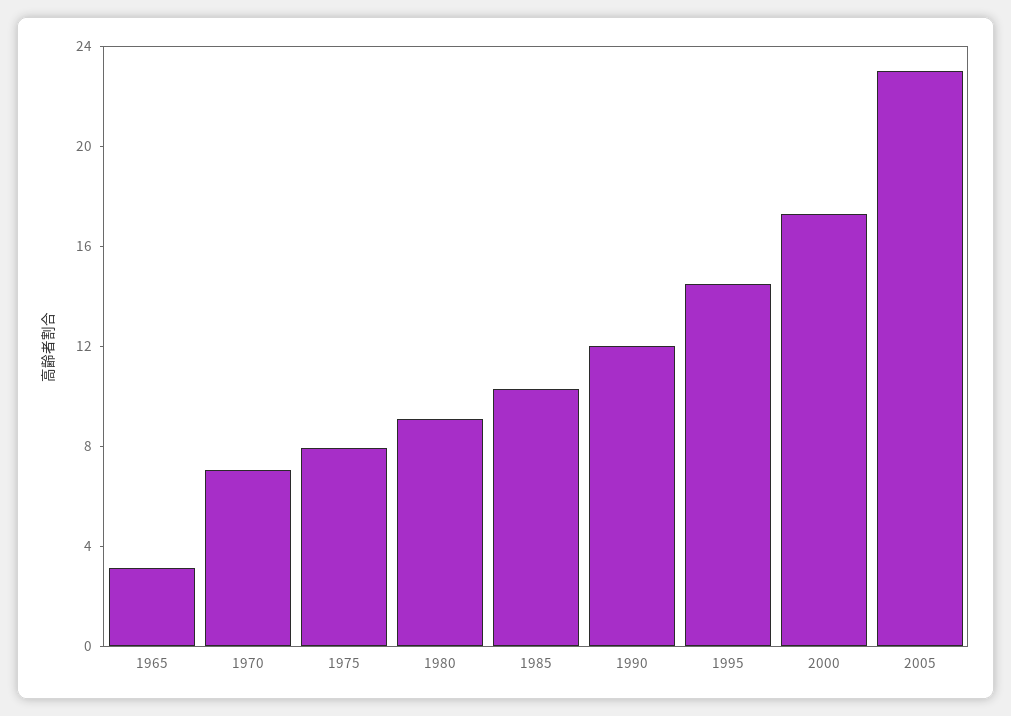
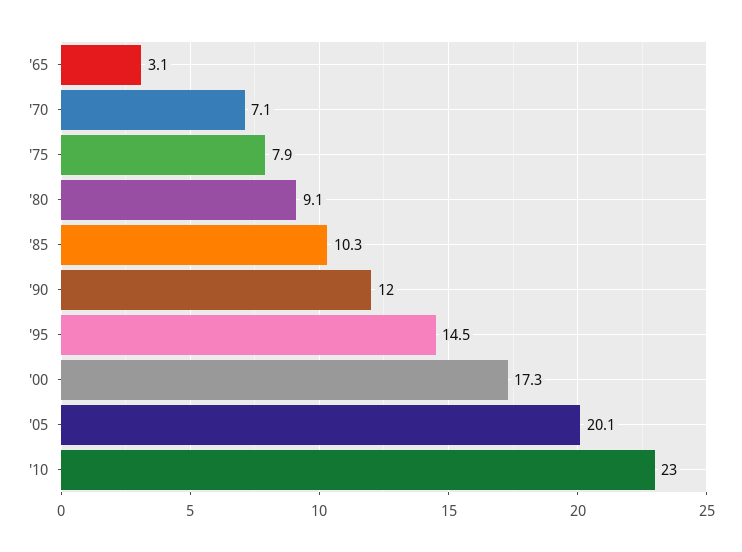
2005: 23 -> 20.1
'10: none -> 23

